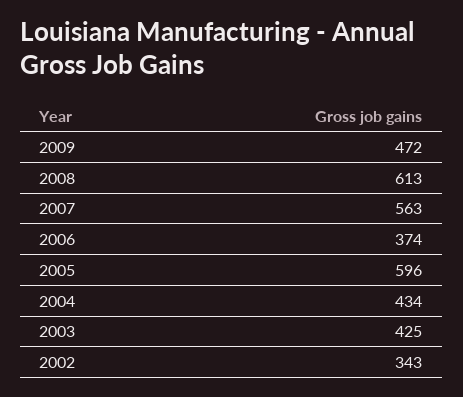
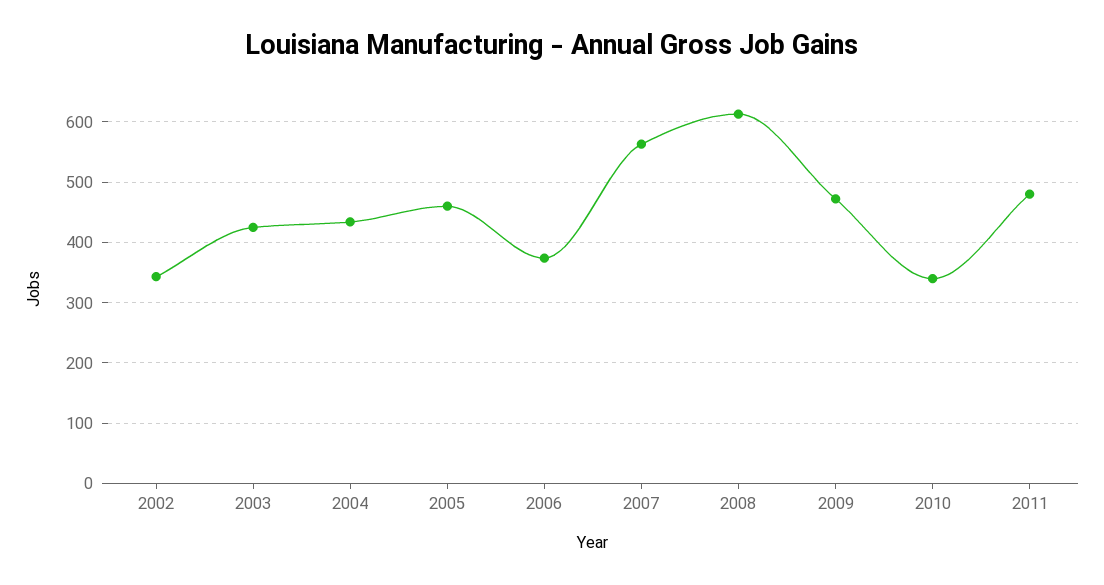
2005: 596 -> 460
2010: none -> 340
2011: none -> 480

